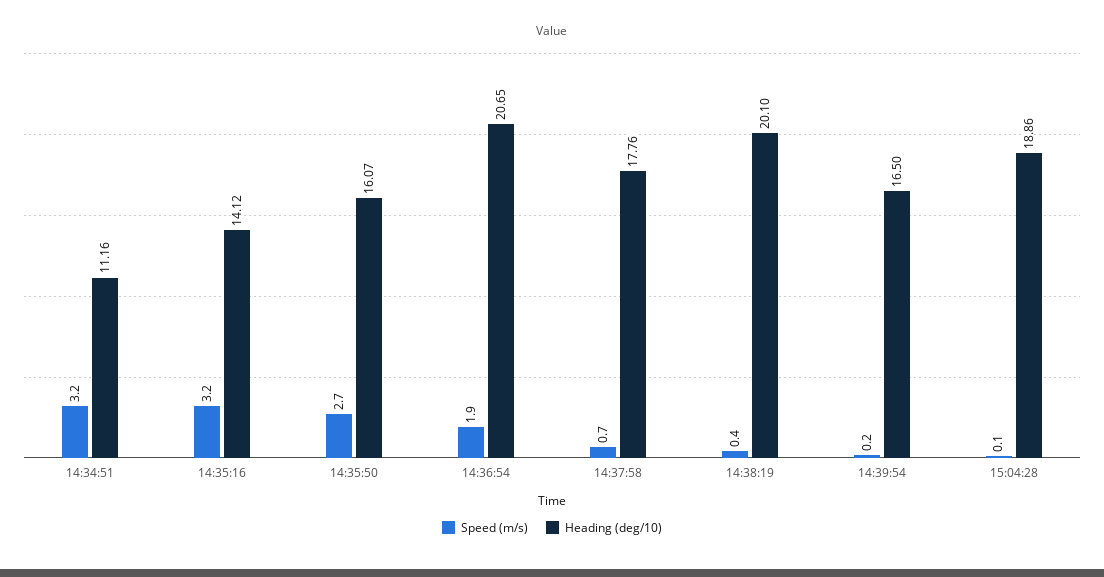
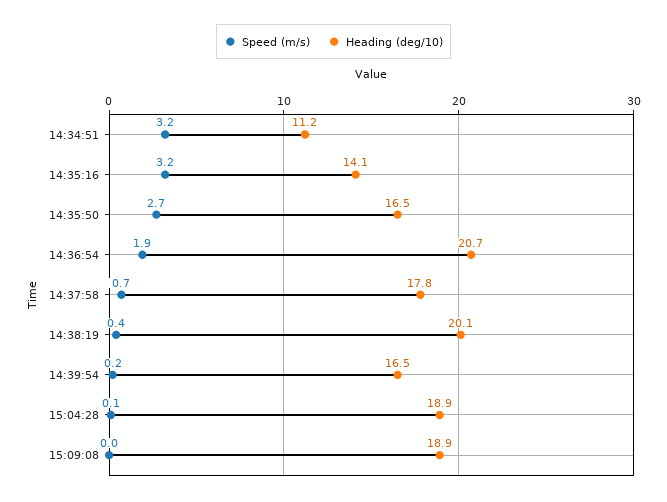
Heading (deg/10), 14:35:50: 16.07 -> 16.5
Speed (m/s), 15:09:08: none -> 0
Heading (deg/10), 15:09:08: none -> 18.9

